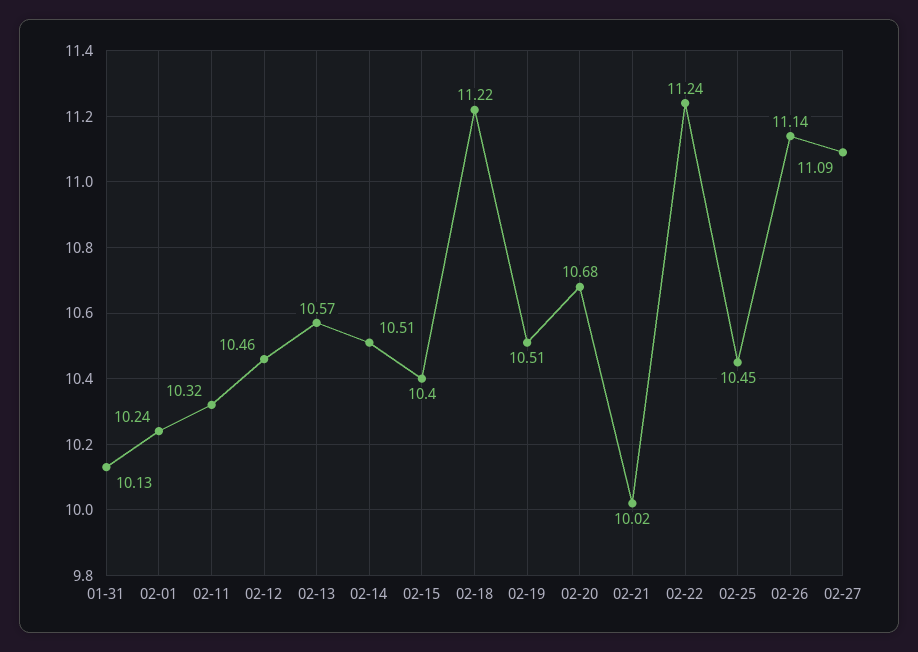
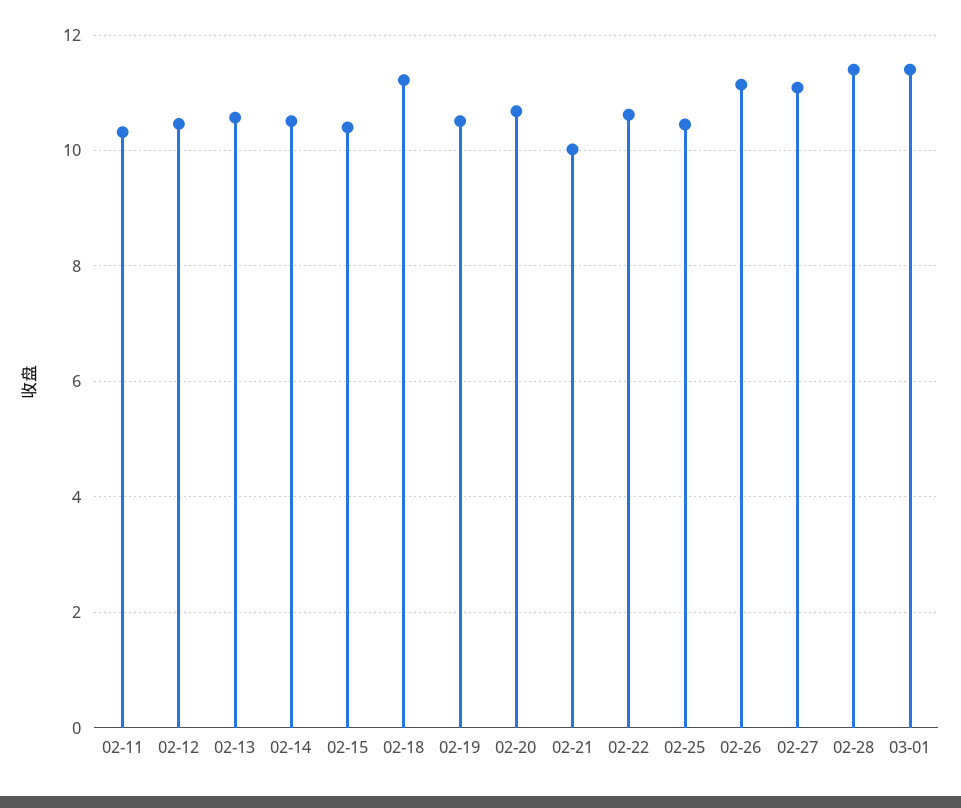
01-31: 10.13 -> none
02-01: 10.24 -> none
02-22: 11.24 -> 10.6
02-28: none -> 11.4
03-01: none -> 11.4

